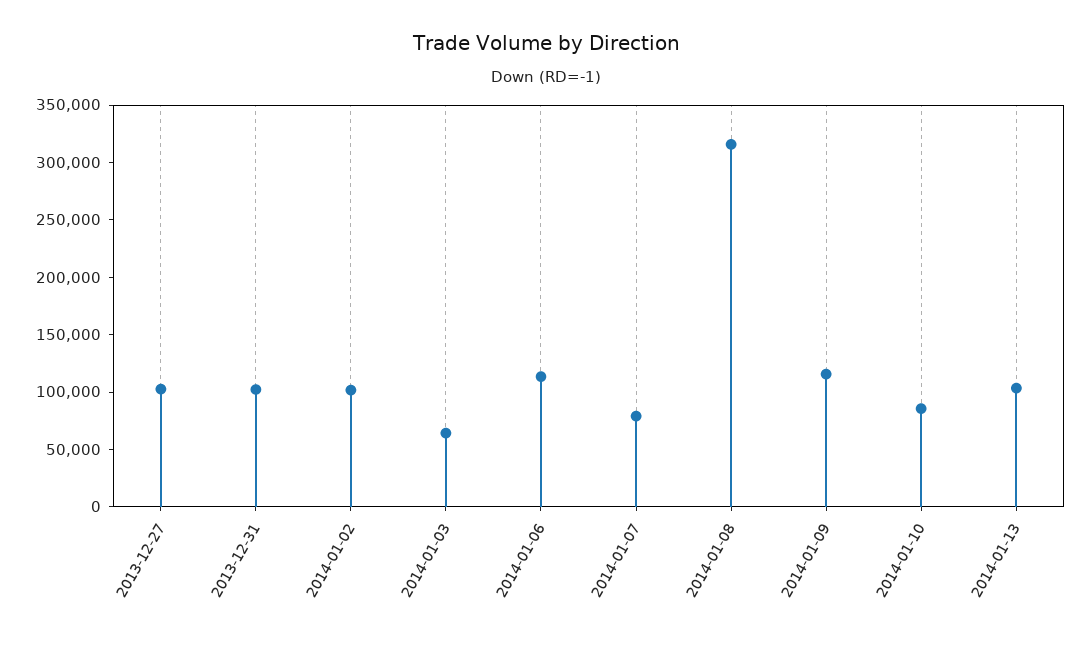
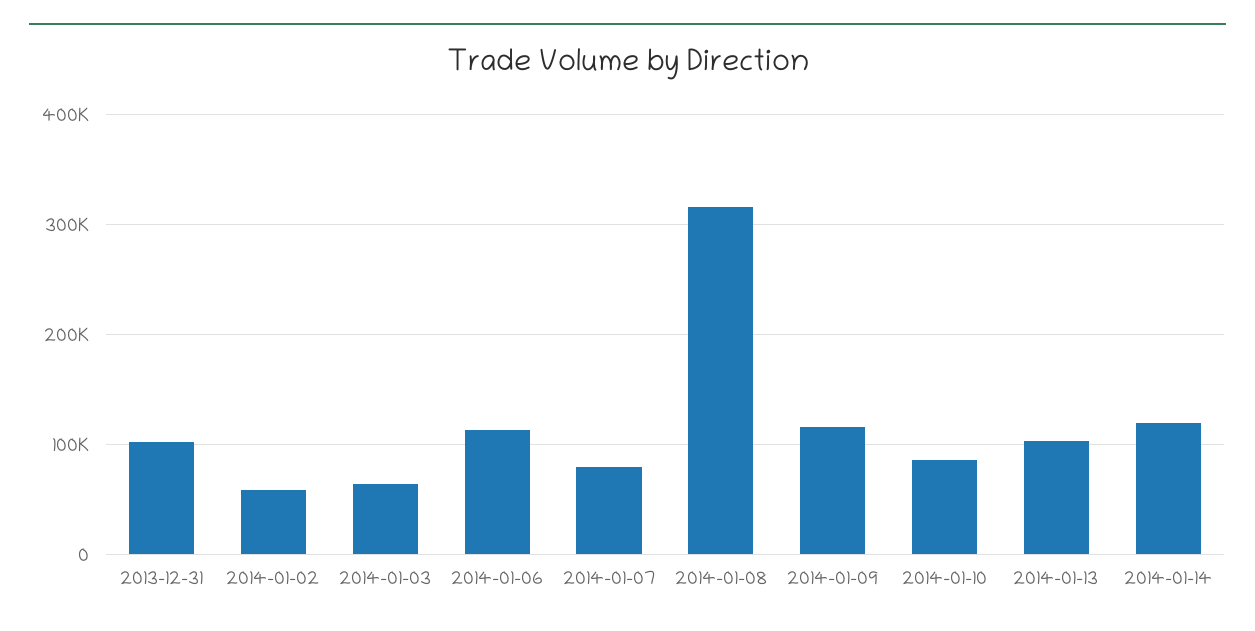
2013-12-27: 100000 -> none
2014-01-02: 100000 -> 60000
2014-01-14: none -> 120000

